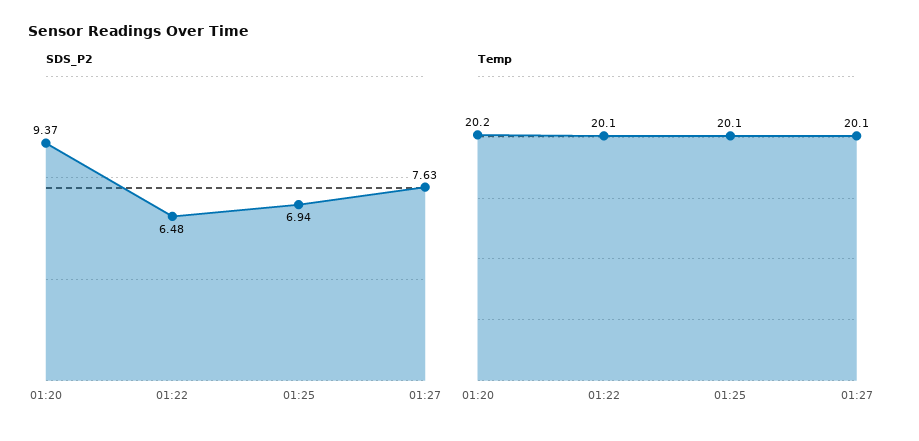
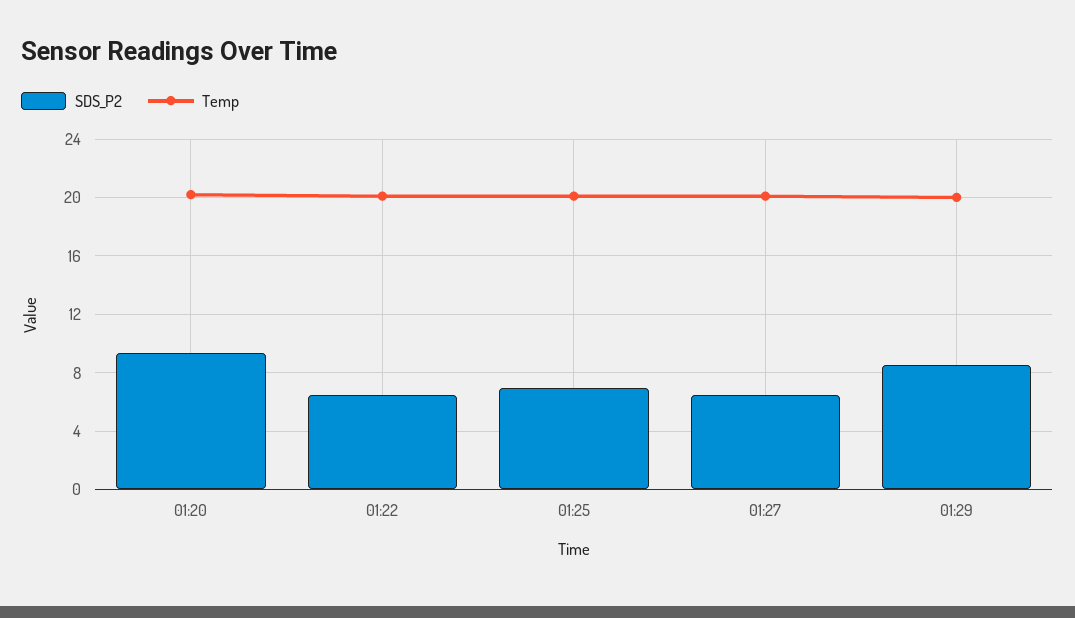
SDS_P2, 01:27: 7.63 -> 6.5
SDS_P2, 01:29: none -> 8.5
Temp, 01:29: none -> 20

